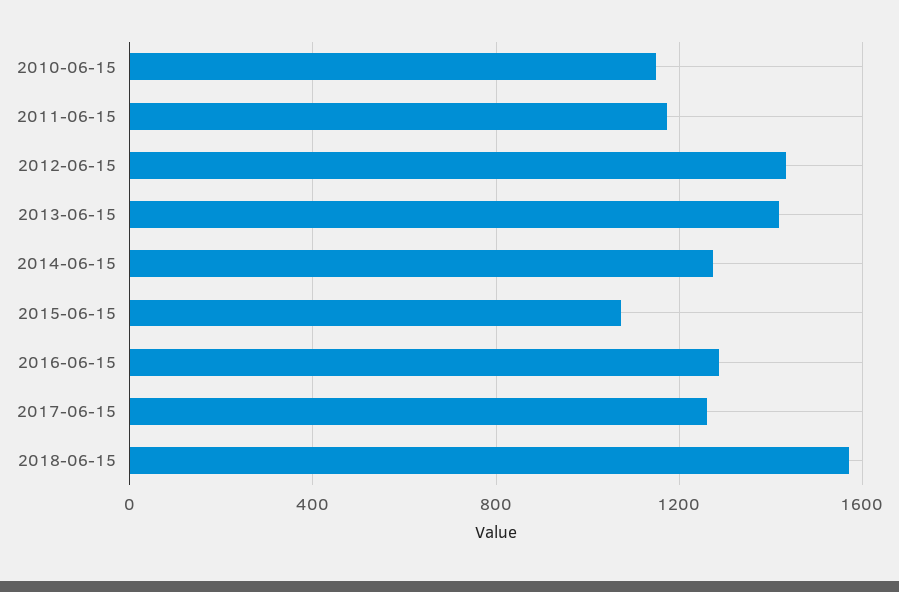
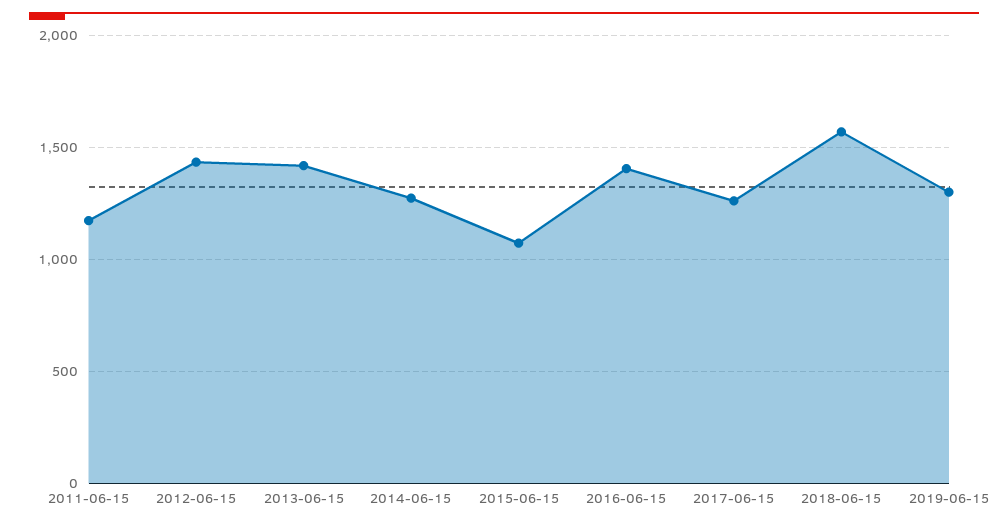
2010-06-15: 1150 -> none
2016-06-15: 1300 -> 1400
2019-06-15: none -> 1300

